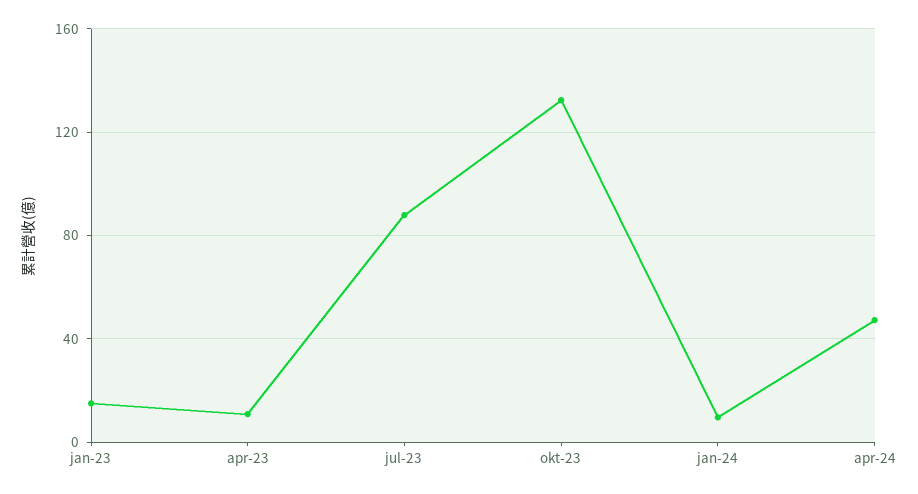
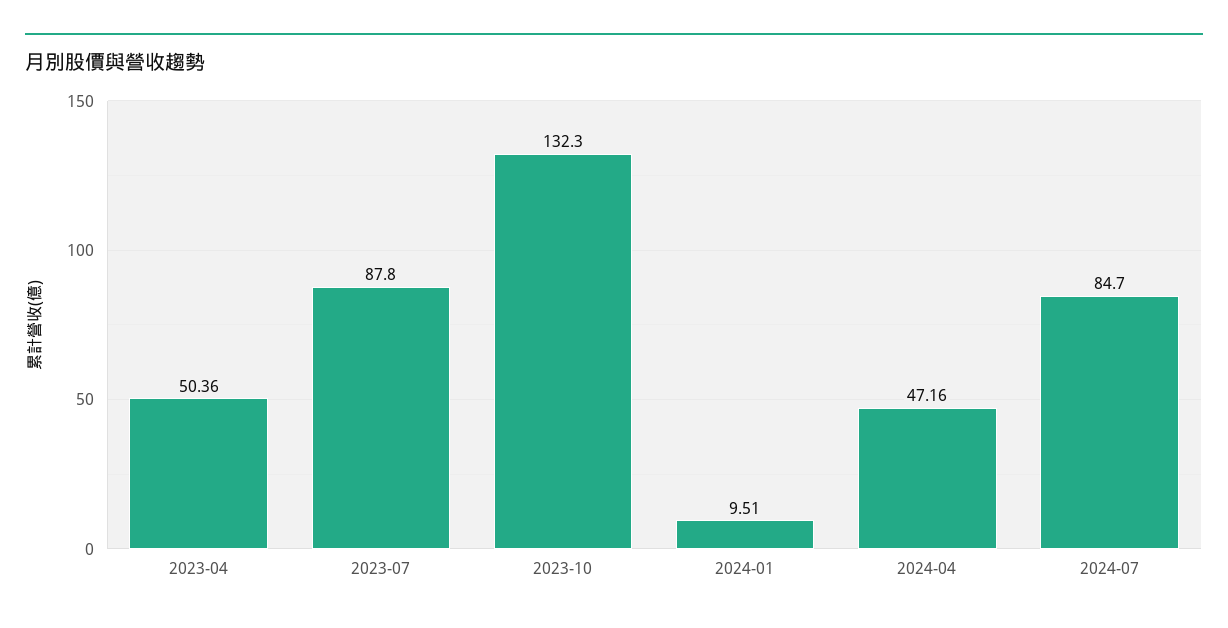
jan-23: 15 -> none
apr-23: 10 -> 50.36
2024-07: none -> 84.7

